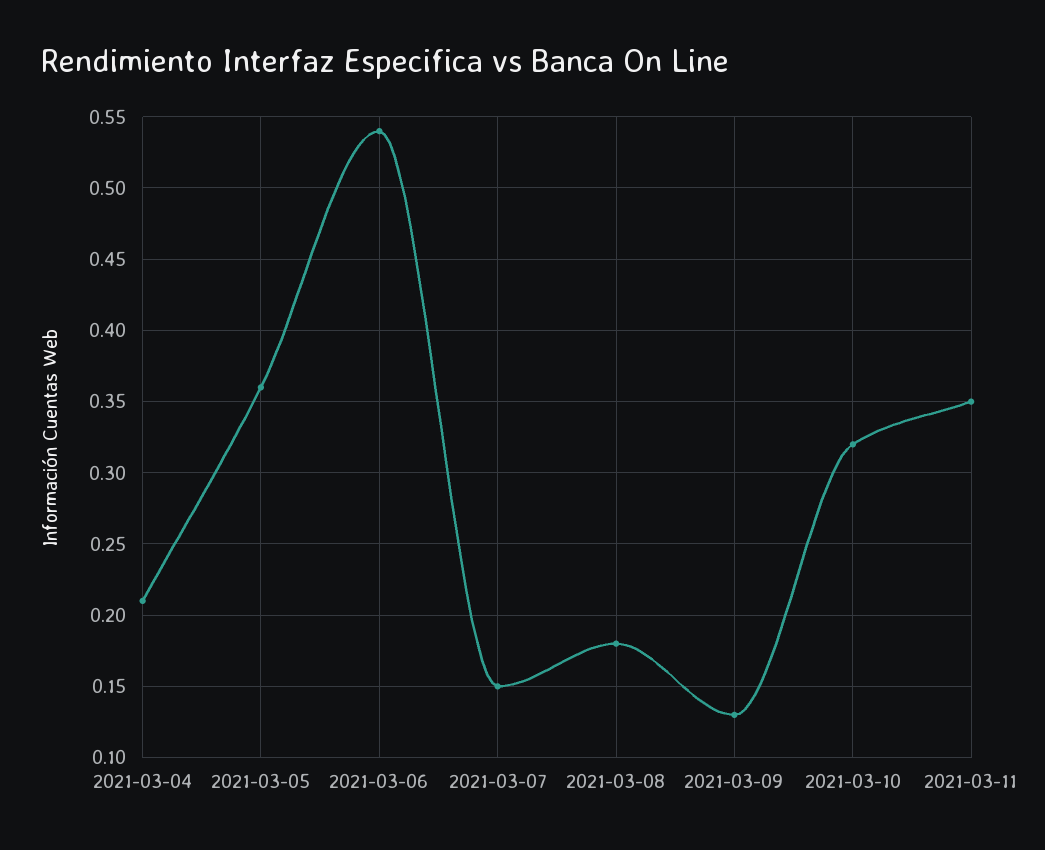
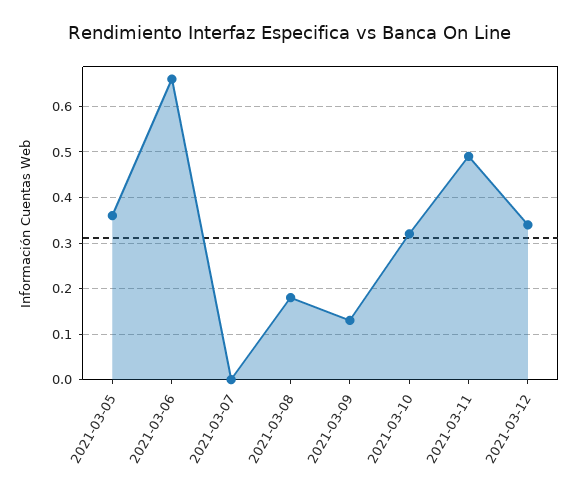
2021-03-04: 0.21 -> none
2021-03-06: 0.54 -> 0.65
2021-03-07: 0.15 -> 0
2021-03-11: 0.35 -> 0.5
2021-03-12: none -> 0.35

